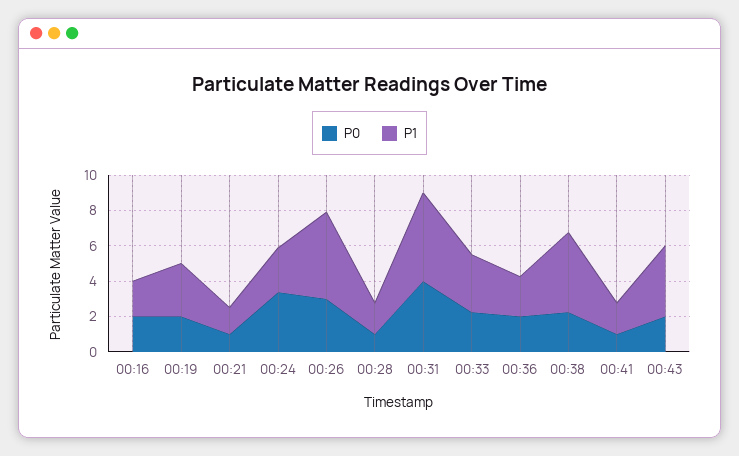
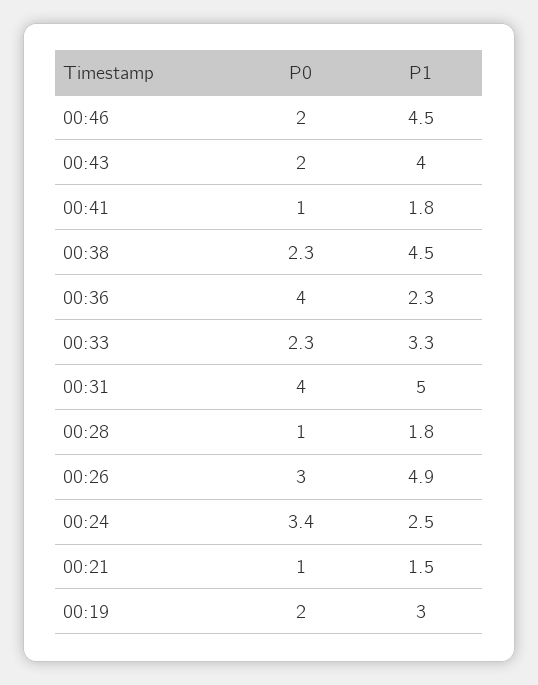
P0, 00:16: 2 -> none
P1, 00:16: 2 -> none
P0, 00:36: 2 -> 4
P0, 00:46: none -> 2
P1, 00:46: none -> 4.5

